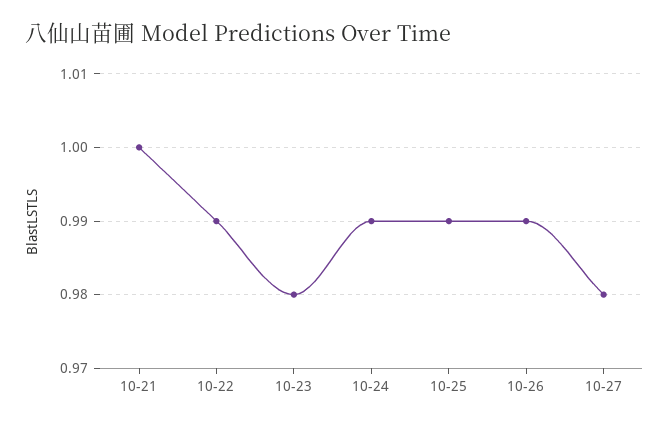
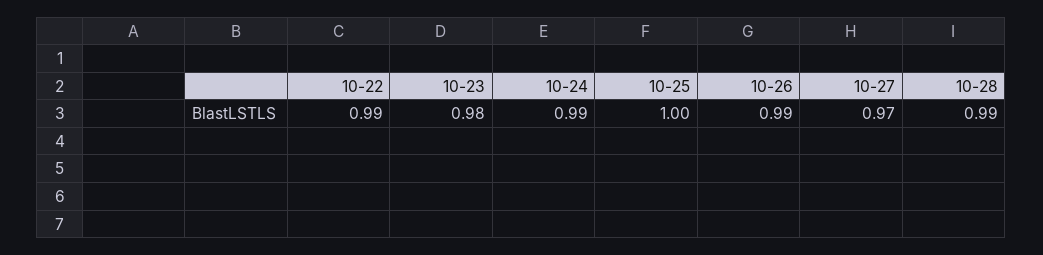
10-21: 1 -> none
10-25: 0.99 -> 1
10-27: 0.98 -> 0.97
10-28: none -> 0.99

